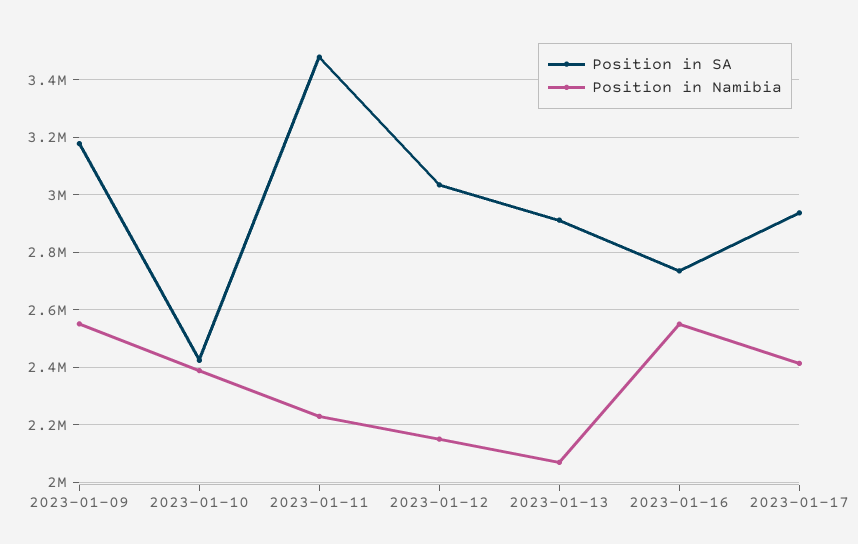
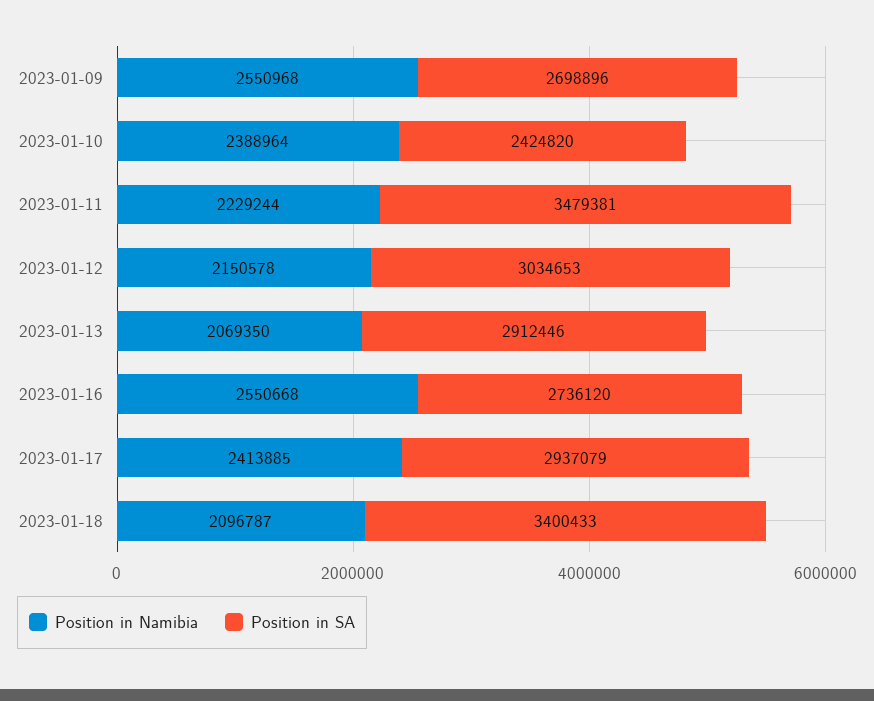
Position in SA, 2023-01-09: 3175000 -> 2698896
Position in Namibia, 2023-01-18: none -> 2096787
Position in SA, 2023-01-18: none -> 3400433

